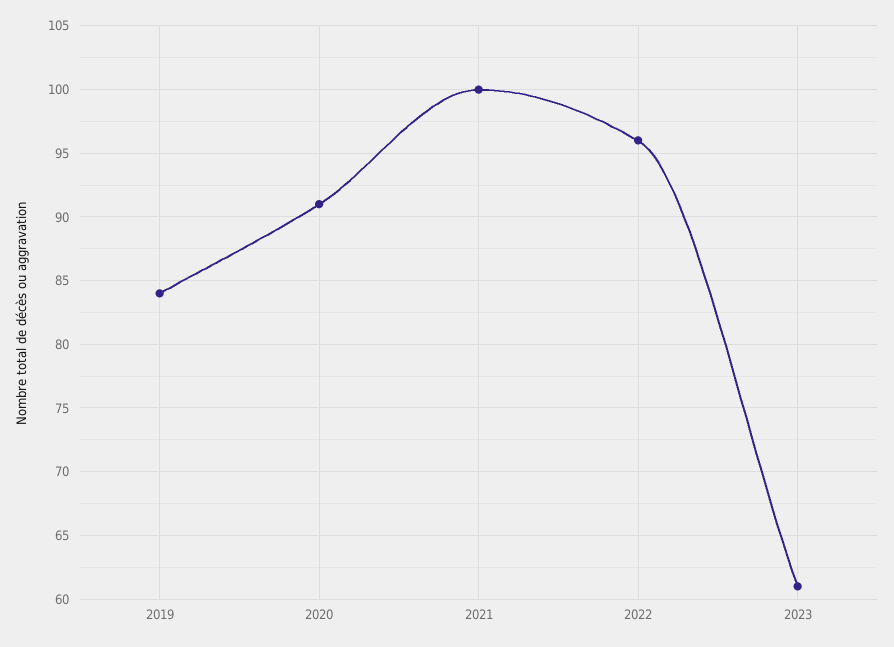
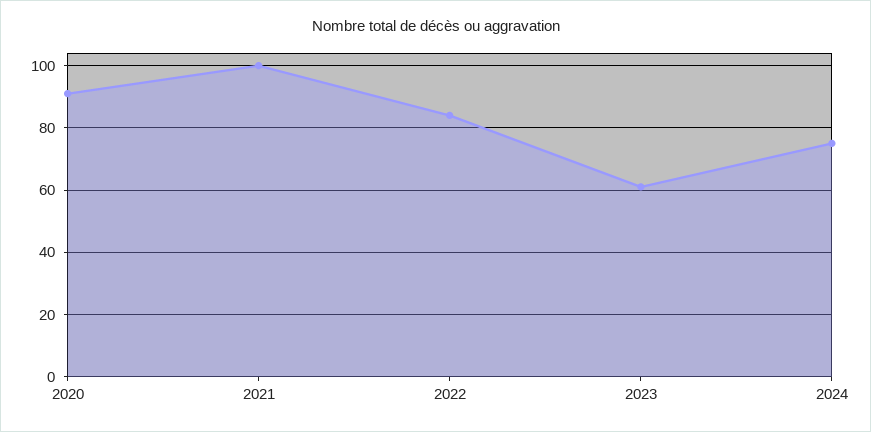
2019: 84 -> none
2022: 96 -> 85
2024: none -> 75

